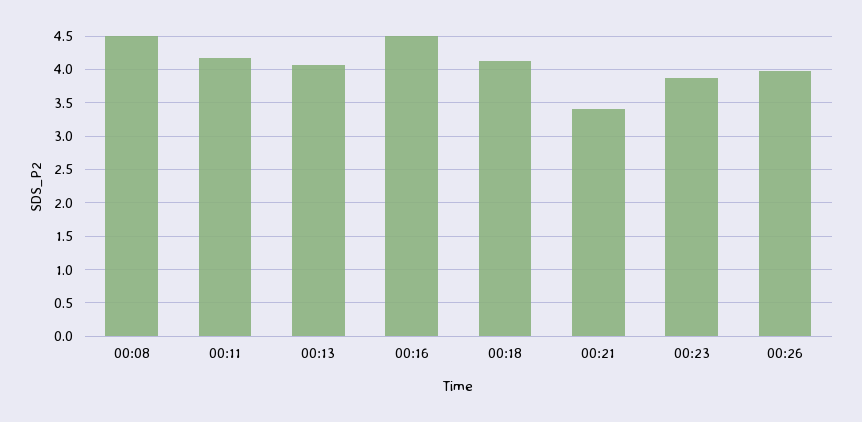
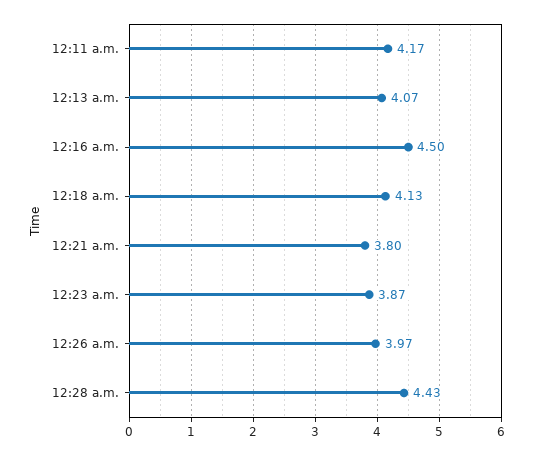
00:08: 4.5 -> none
00:21: 3.4 -> 3.8
12:28 a.m.: none -> 4.43

